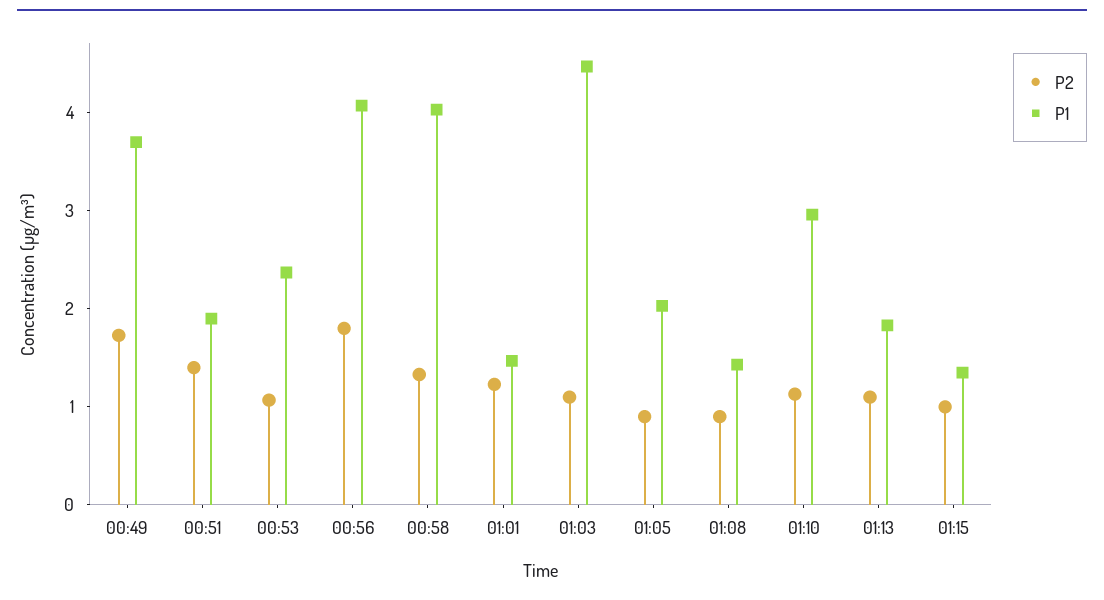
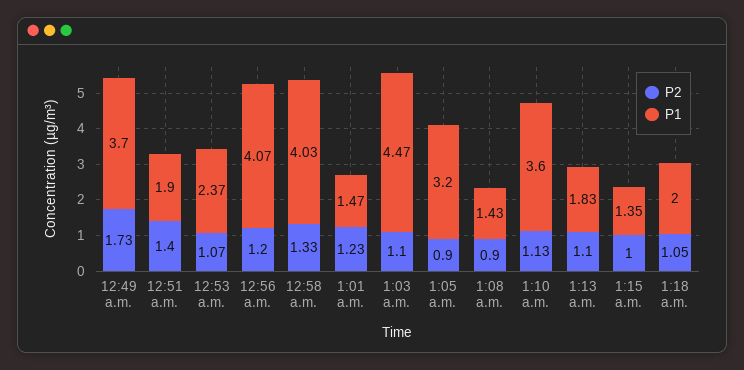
P2, 00:56: 1.8 -> 1.2
P1, 01:05: 2 -> 3.2
P1, 01:10: 3 -> 3.6
P2, 1:18 a.m.: none -> 1.05
P1, 1:18 a.m.: none -> 2

